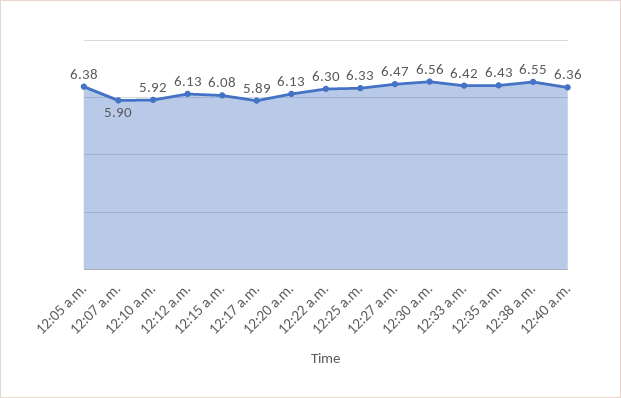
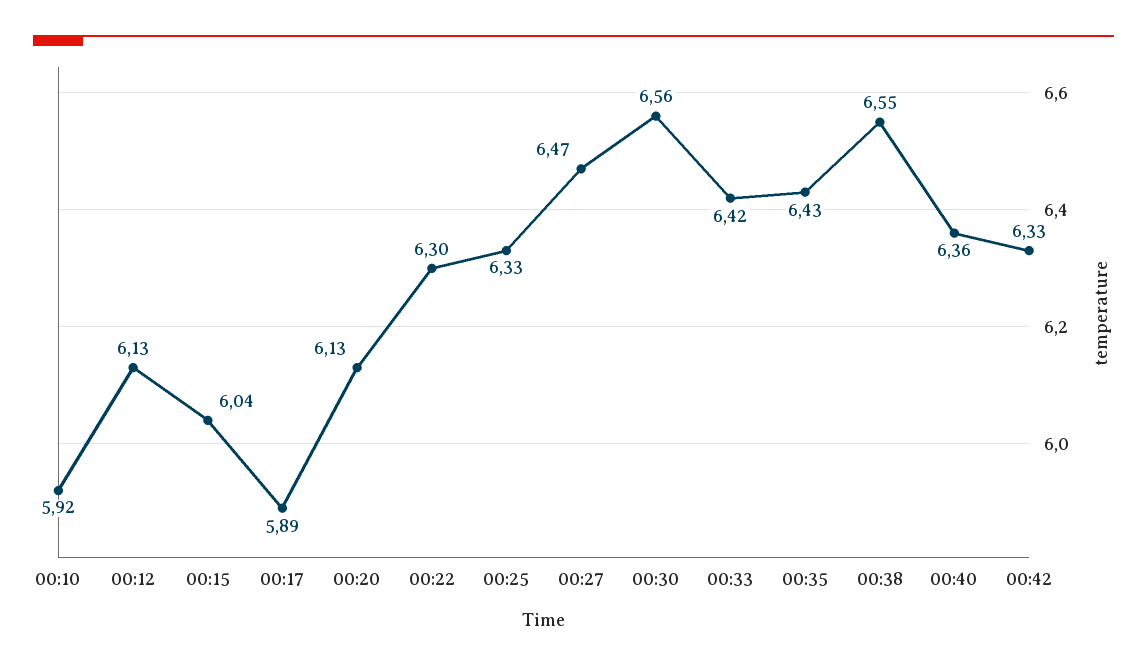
12:05 a.m.: 6.38 -> none
12:07 a.m.: 5.9 -> none
12:15 a.m.: 6.08 -> 6.04
00:42: none -> 6.33

